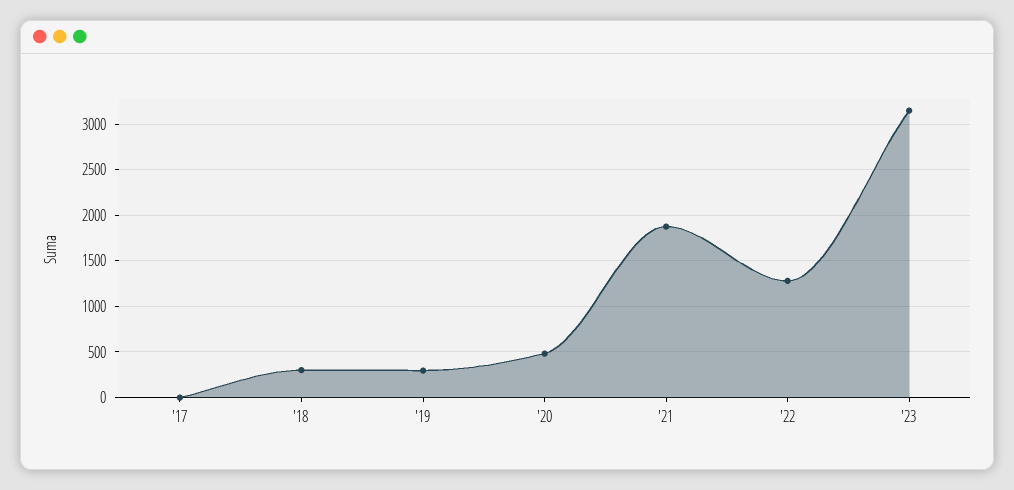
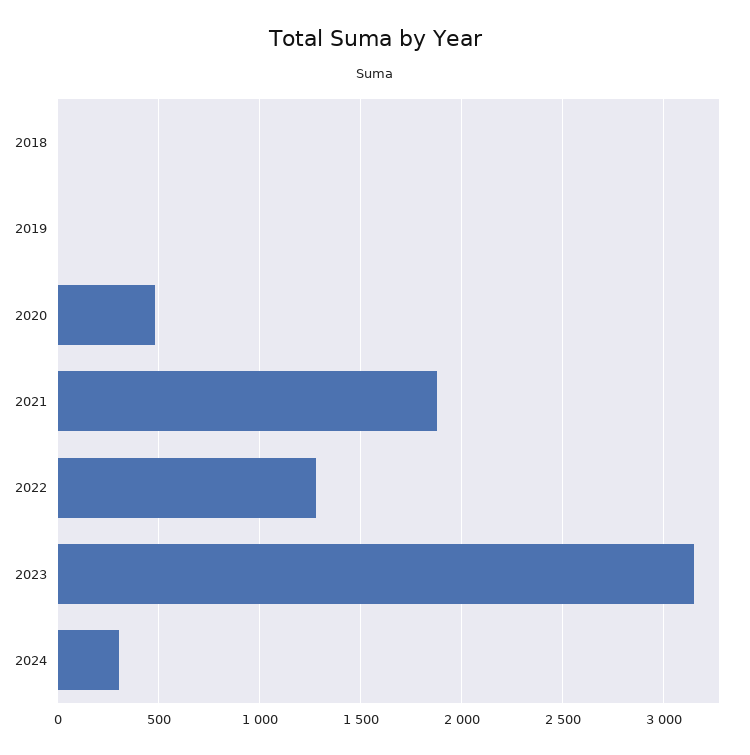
'17: 0 -> none
'18: 300 -> 0
'19: 300 -> 0
2024: none -> 300

